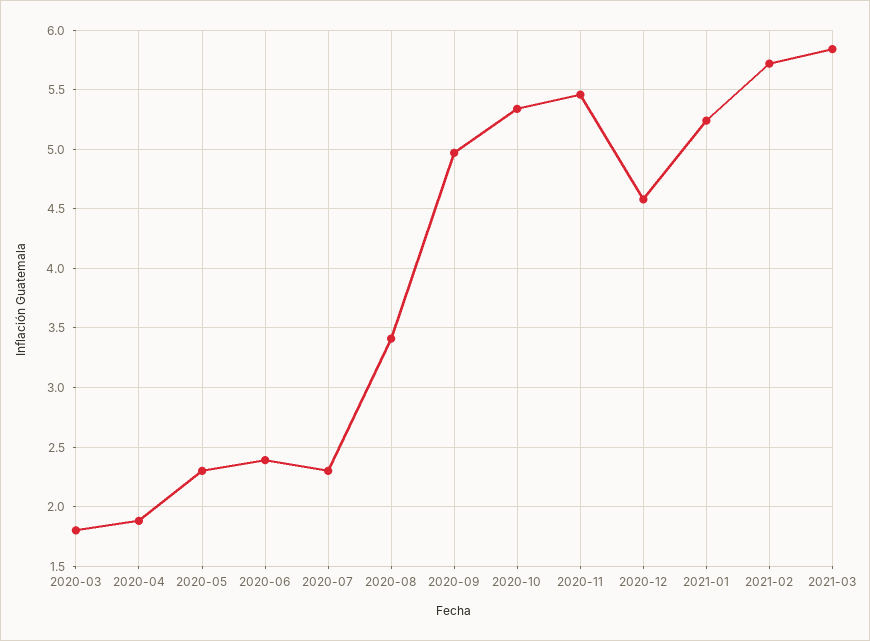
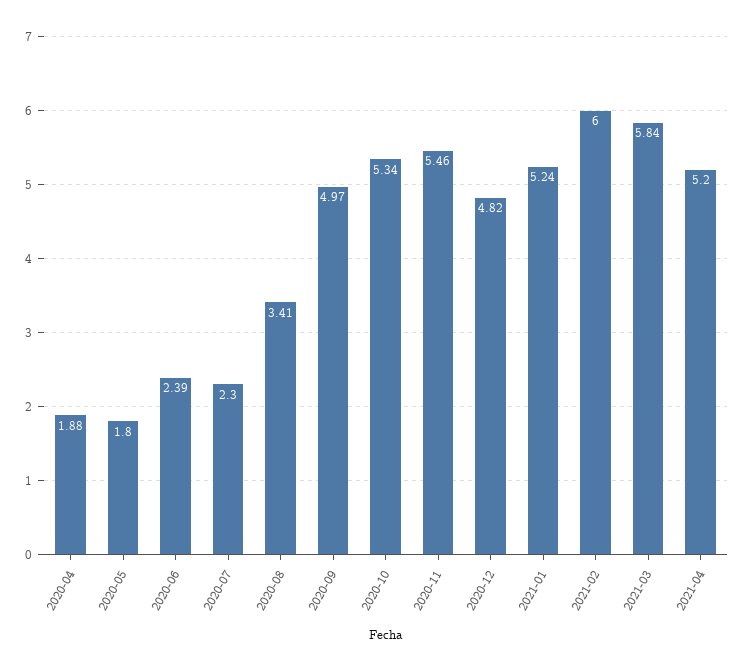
2020-03: 1.8 -> none
2020-05: 2.3 -> 1.8
2020-12: 4.6 -> 4.82
2021-02: 5.7 -> 6
2021-04: none -> 5.2

